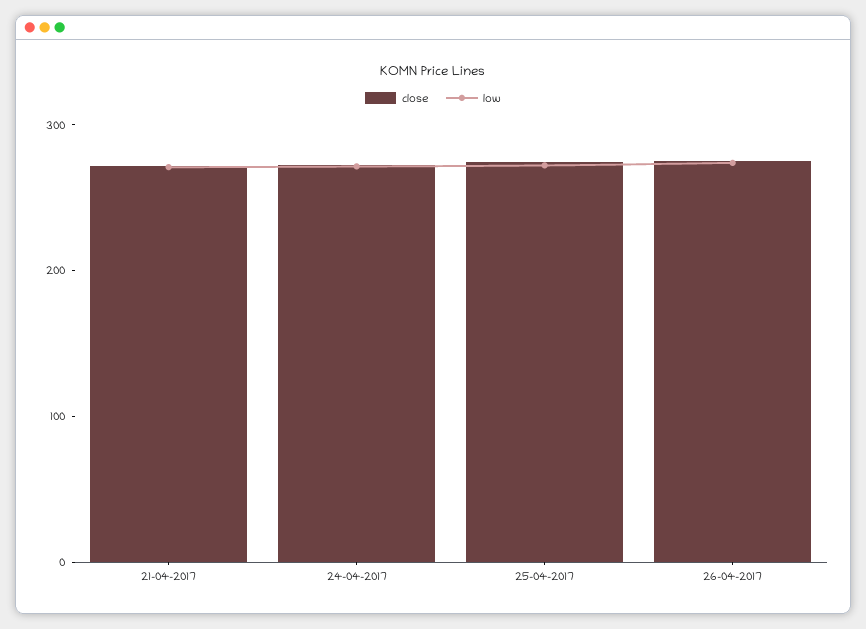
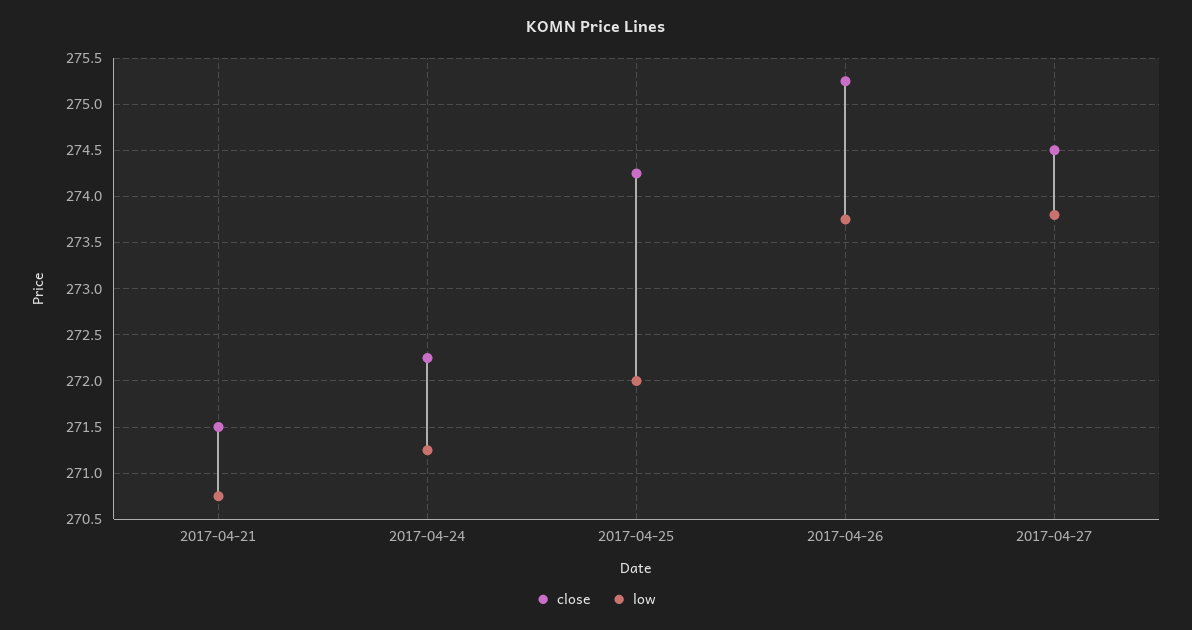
close, 2017-04-27: none -> 274.5
low, 2017-04-27: none -> 273.8

